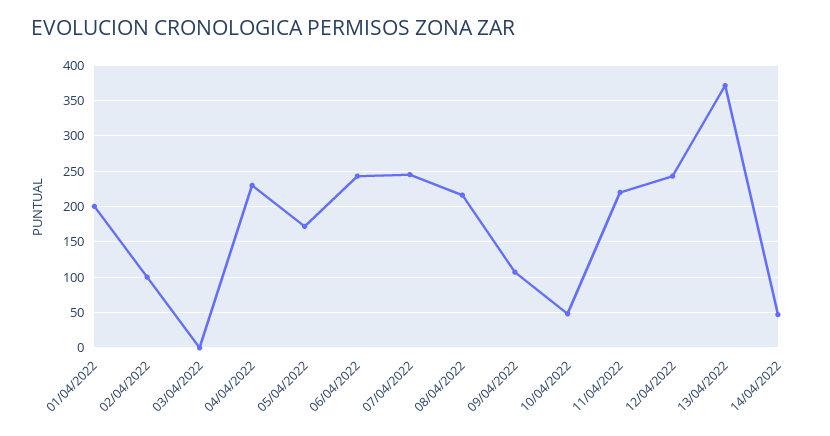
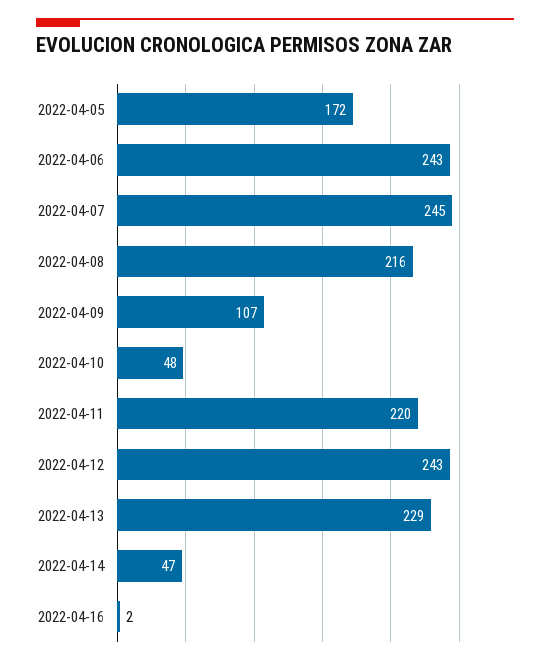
01/04/2022: 200 -> none
02/04/2022: 100 -> none
03/04/2022: 0 -> none
04/04/2022: 230 -> none
13/04/2022: 370 -> 229
2022-04-16: none -> 2

